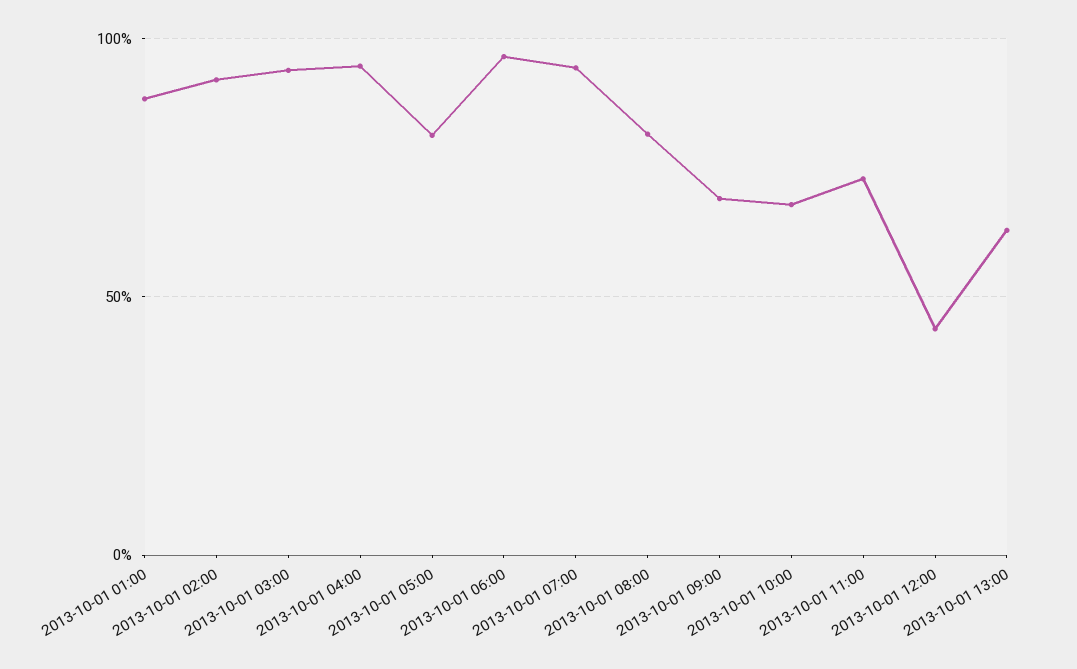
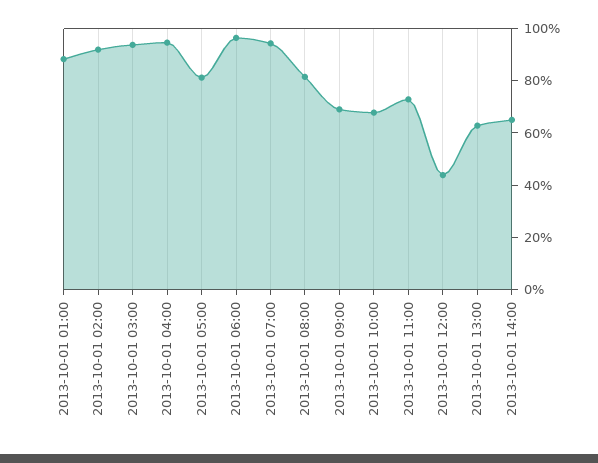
2013-10-01 14:00: none -> 65

